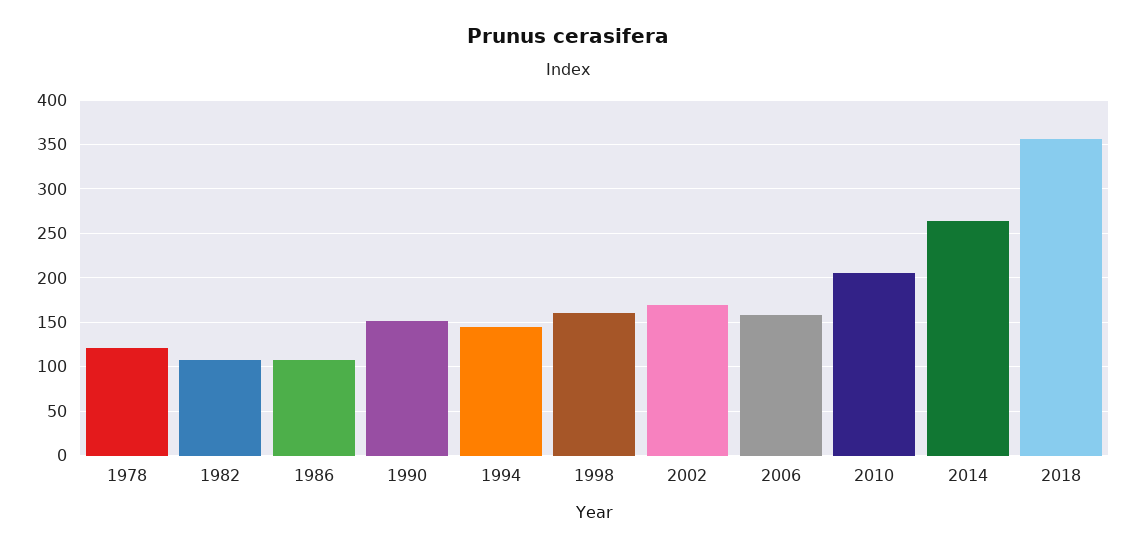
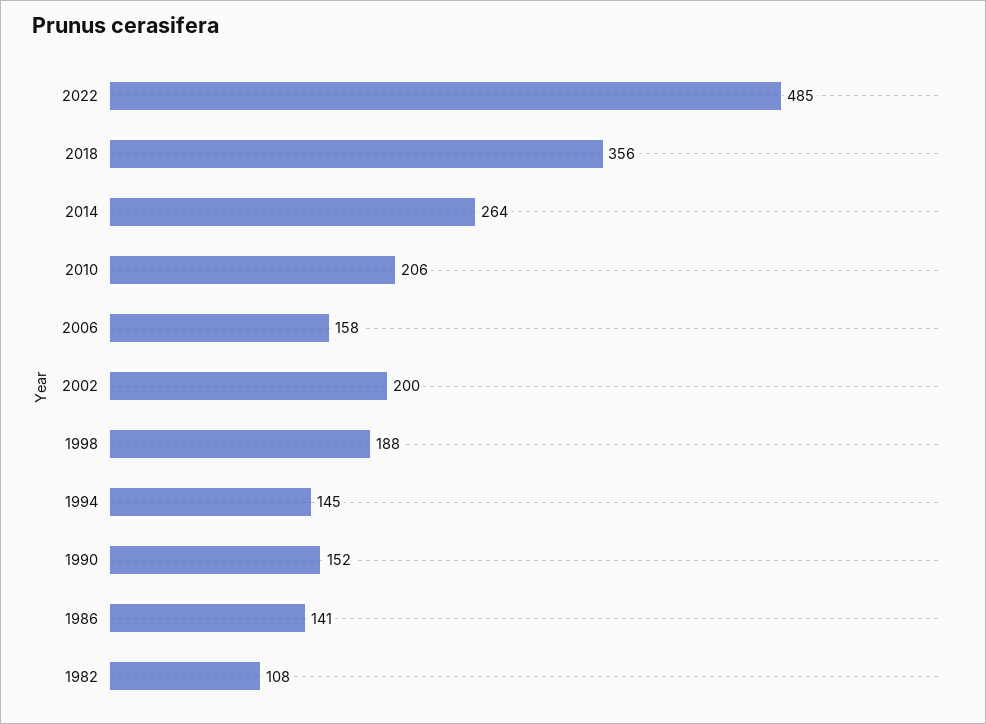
1978: 120 -> none
1986: 110 -> 141
1998: 160 -> 188
2002: 170 -> 200
2022: none -> 485

